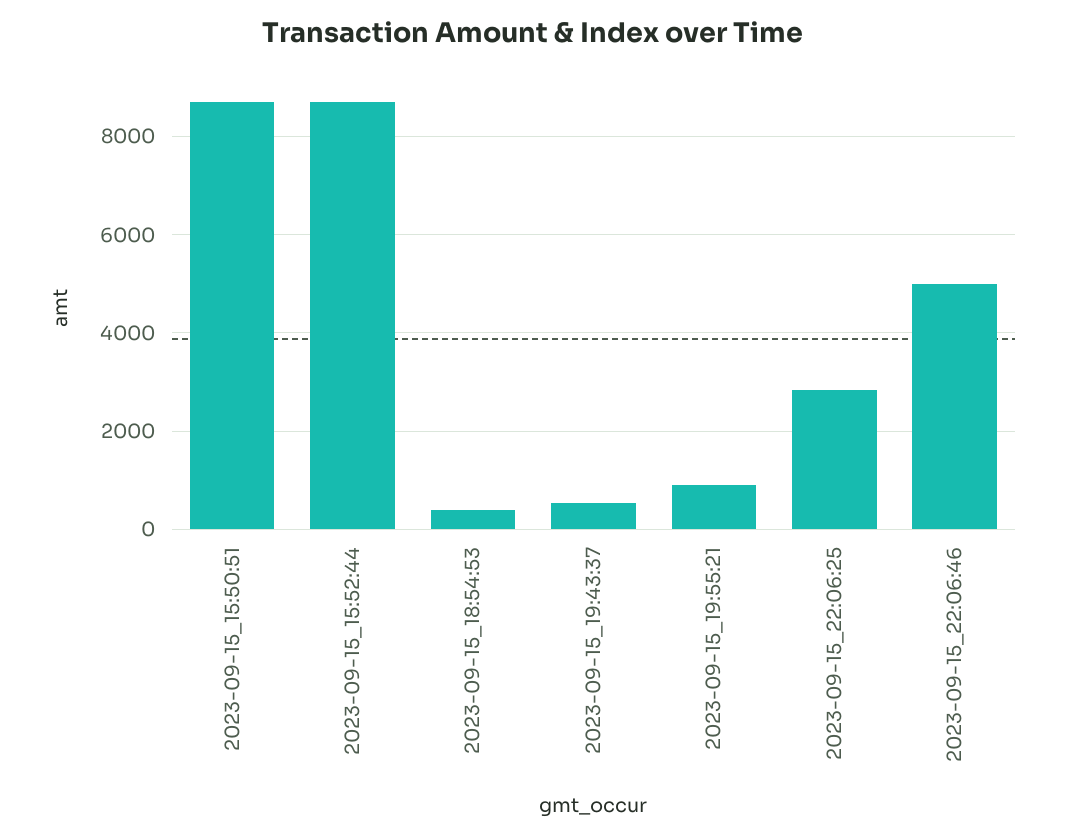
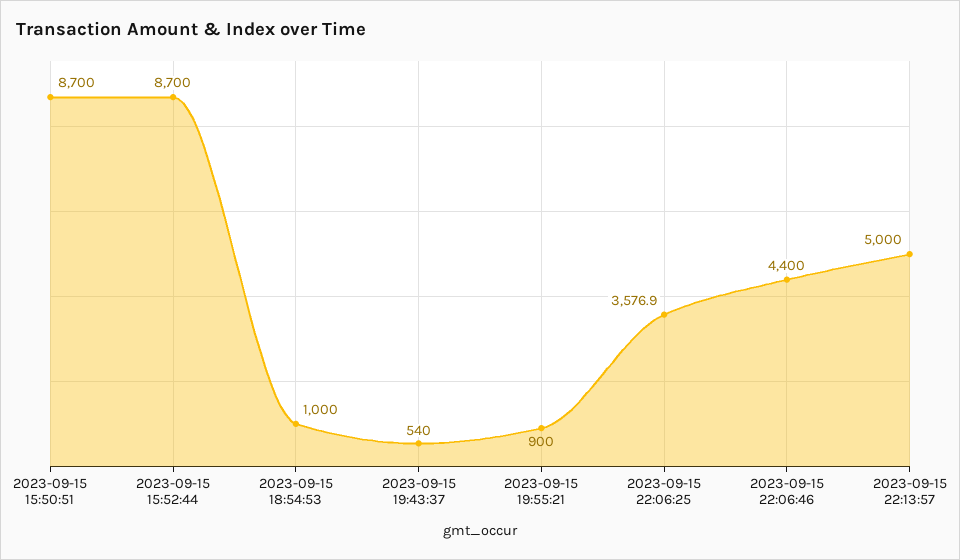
2023-09-15_18:54:53: 400 -> 1000
2023-09-15_22:06:25: 2800 -> 3576.9
2023-09-15_22:06:46: 5000 -> 4400
2023-09-15 22:13:57: none -> 5000

